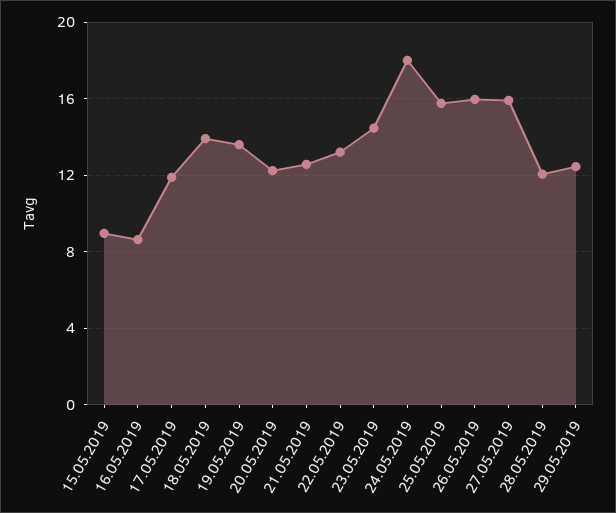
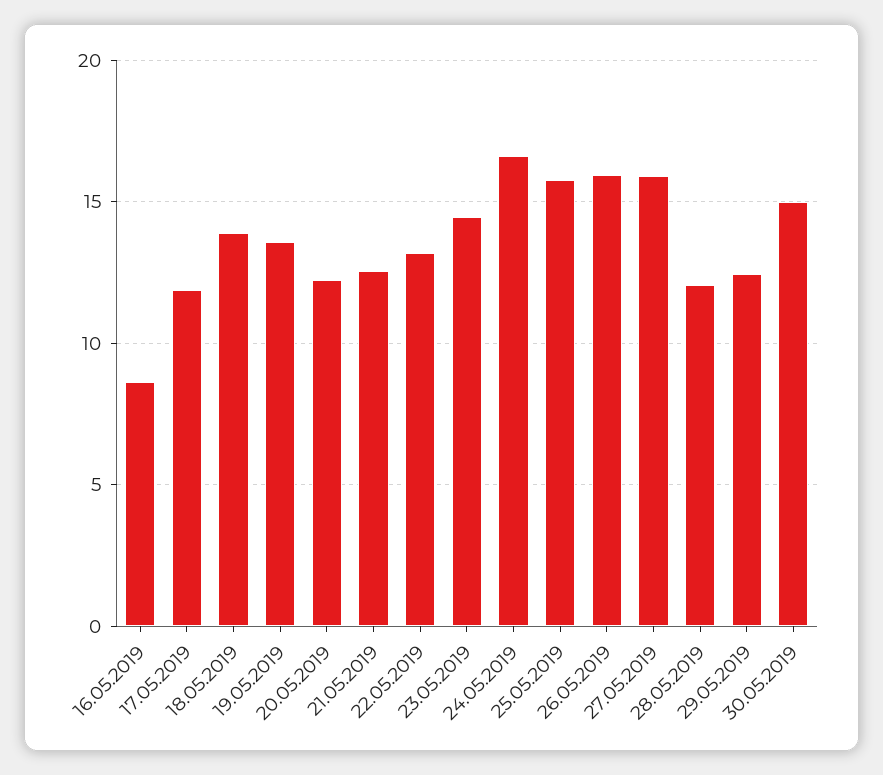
15.05.2019: 9 -> none
24.05.2019: 18 -> 16.5
30.05.2019: none -> 15

